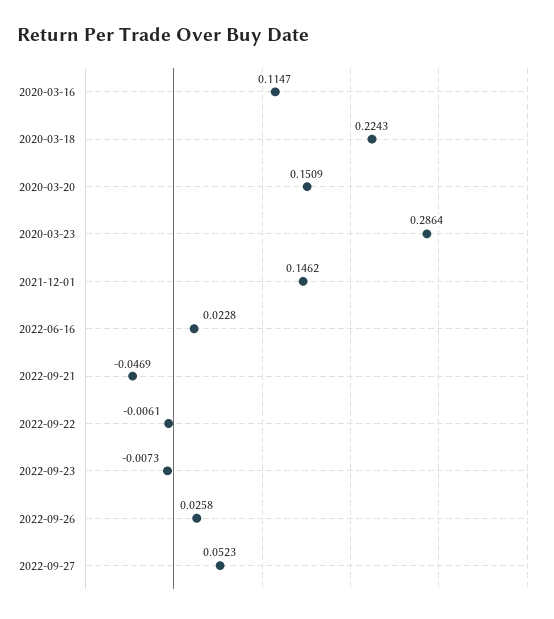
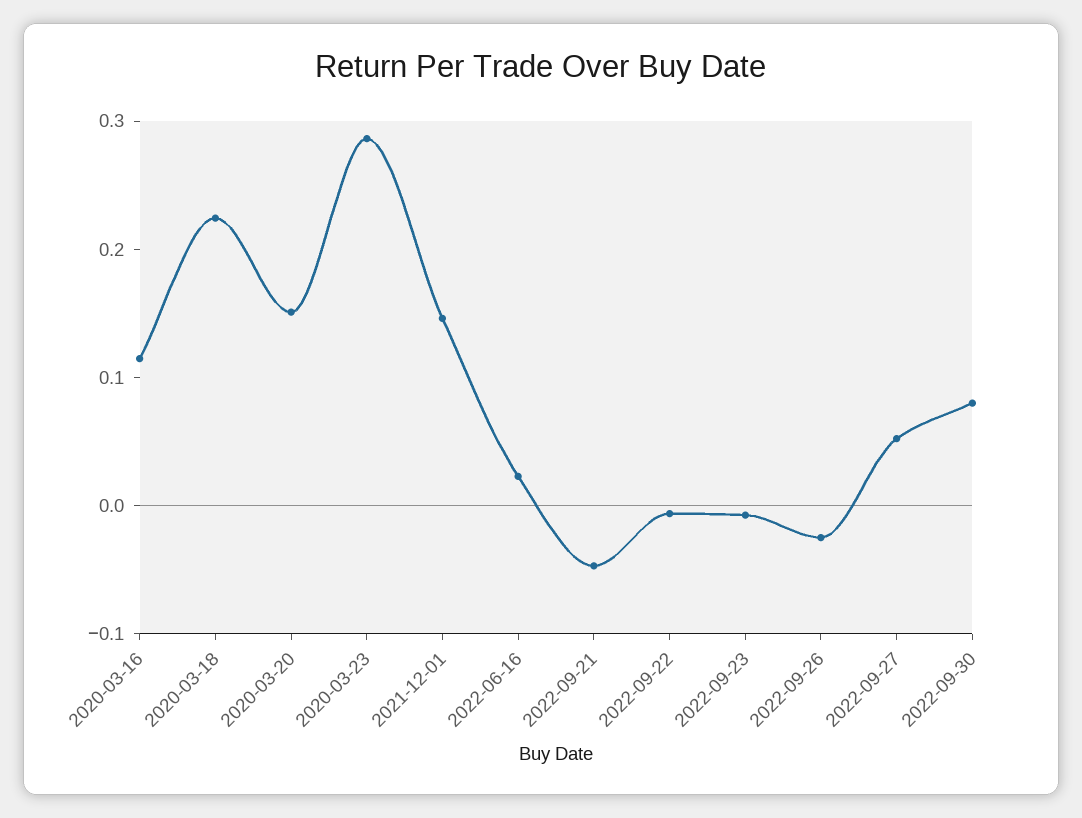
2022-09-26: 0.0258 -> -0.02
2022-09-30: none -> 0.08

